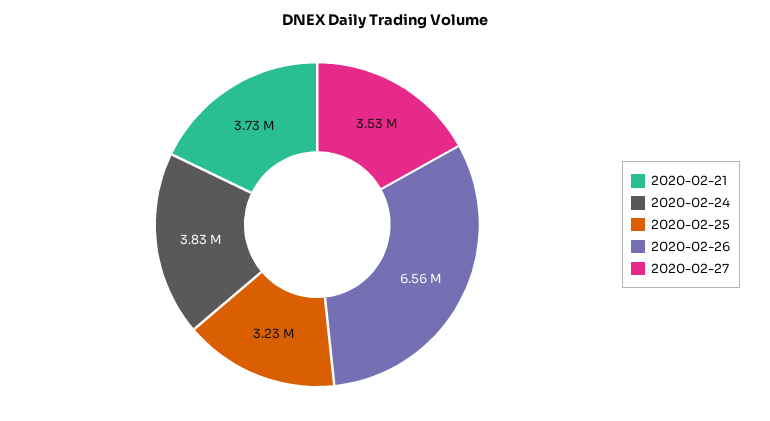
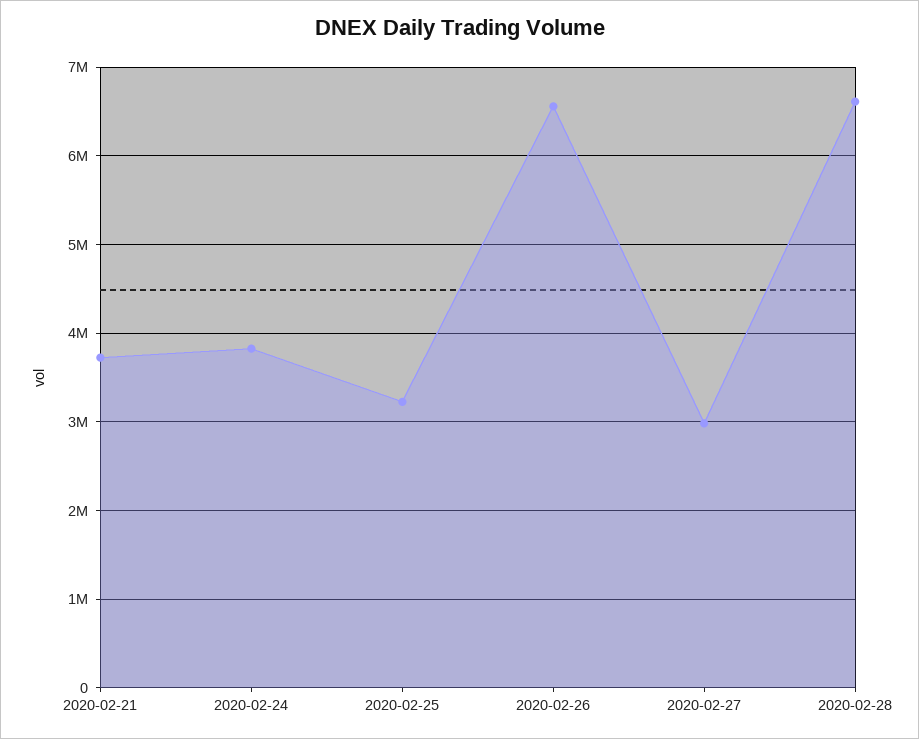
2020-02-27: 3530000 -> 3000000
2020-02-28: none -> 6600000

